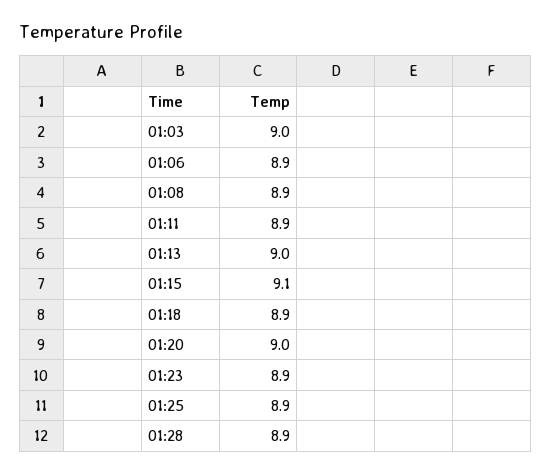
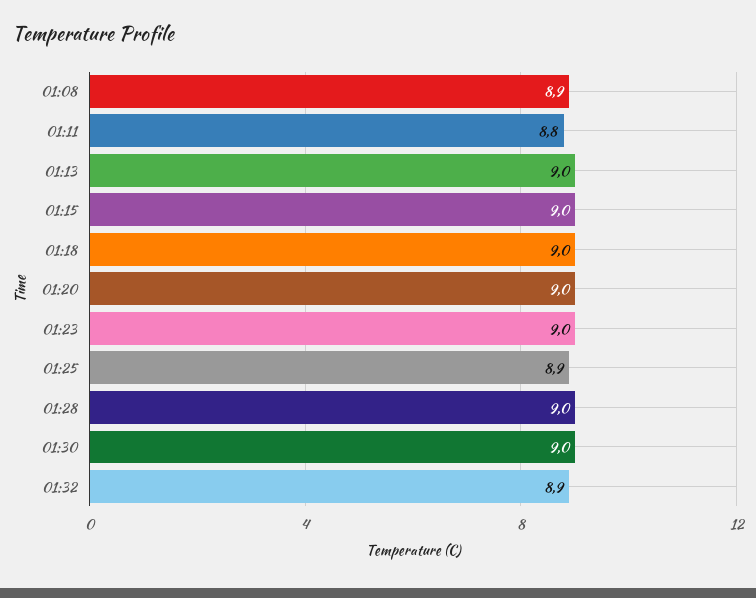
01:03: 9 -> none
01:06: 8.9 -> none
01:11: 8.9 -> 8.8
01:15: 9.1 -> 9
01:18: 8.9 -> 9
01:23: 8.9 -> 9
01:28: 8.9 -> 9
01:30: none -> 9
01:32: none -> 8.9

